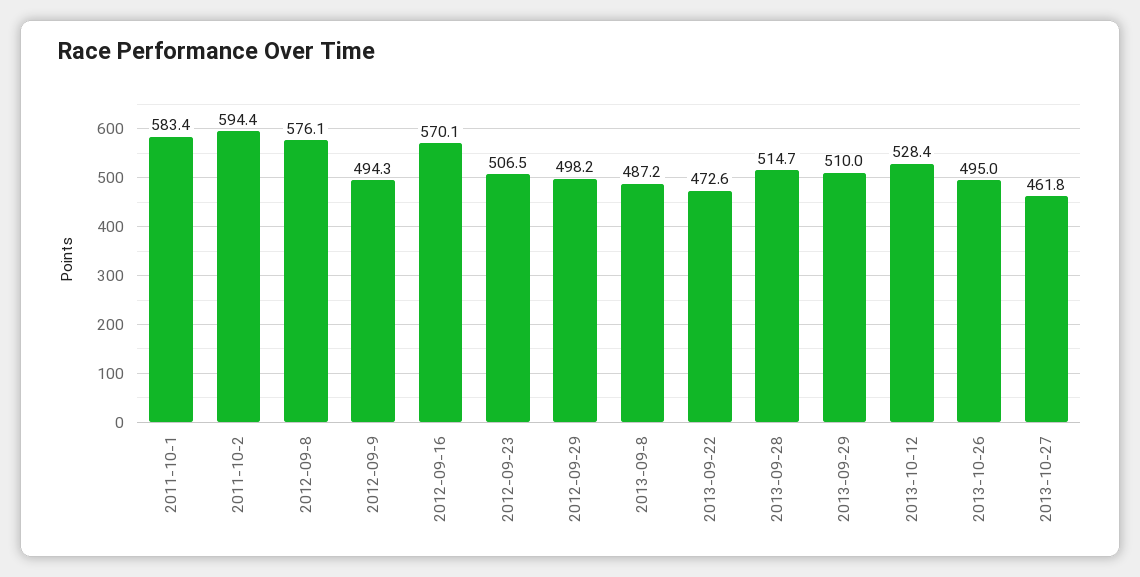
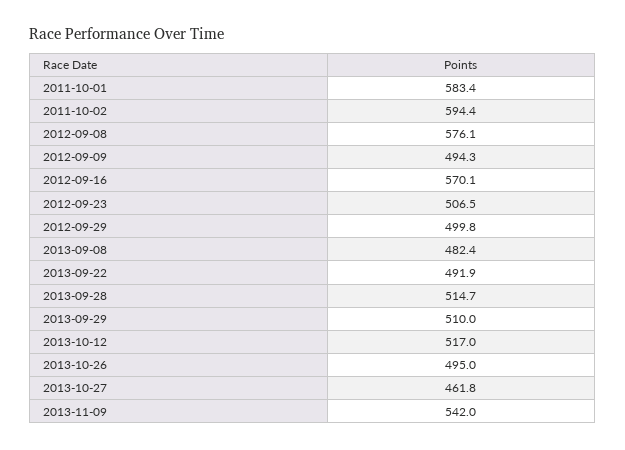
2012-09-29: 498.2 -> 499.8
2013-09-8: 487.2 -> 482.4
2013-09-22: 472.6 -> 491.9
2013-10-12: 528.4 -> 517
2013-11-09: none -> 542

